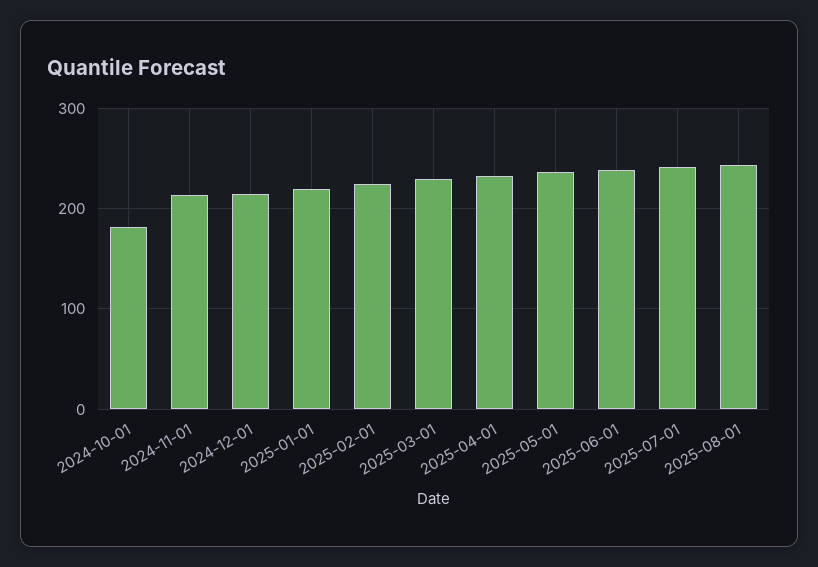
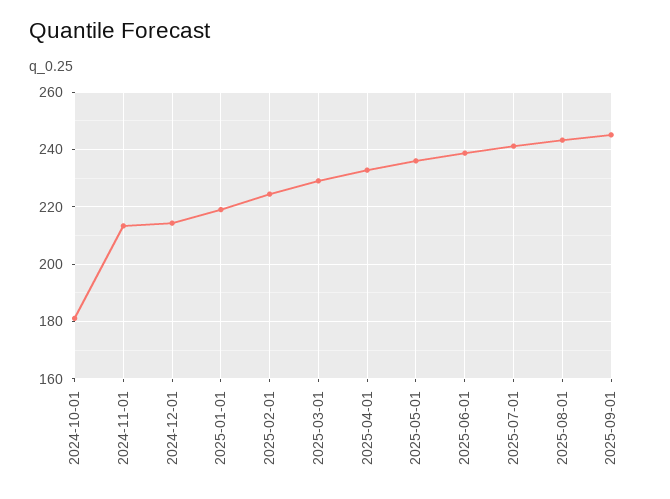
2025-09-01: none -> 245

